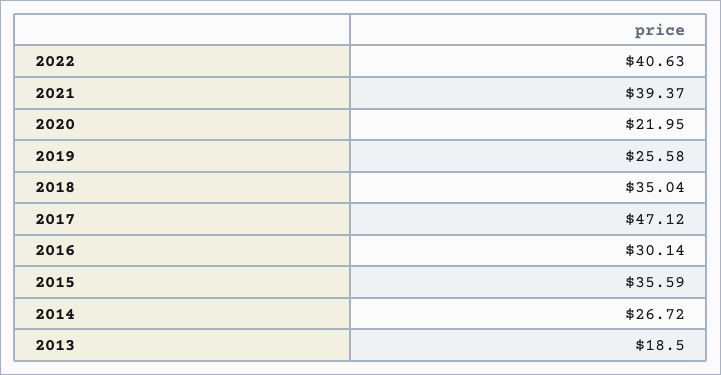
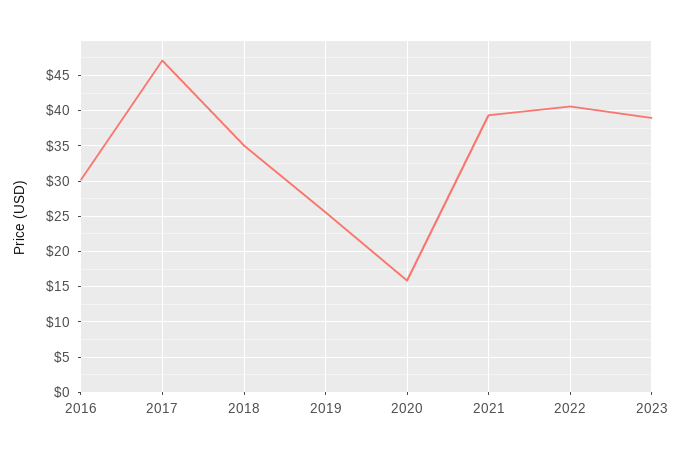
2020: 21.95 -> 16
2015: 35.59 -> none
2014: 26.72 -> none
2013: 18.5 -> none
2023: none -> 39

